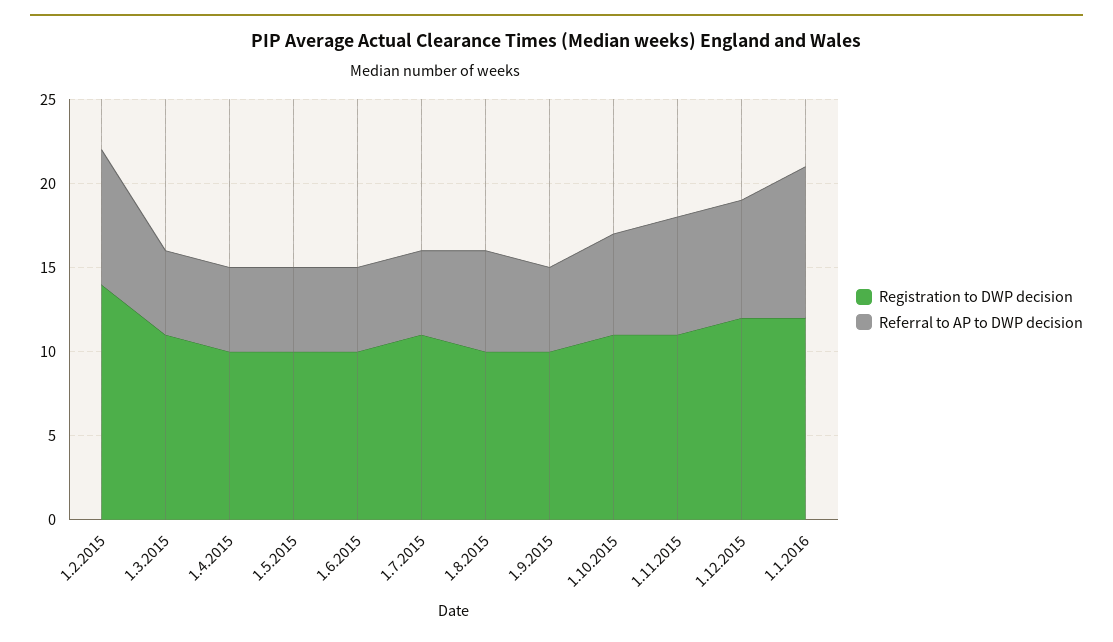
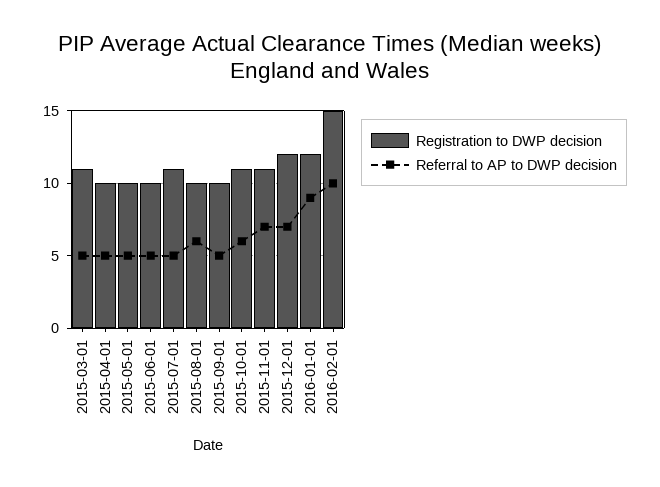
Registration to DWP decision, 1.2.2015: 14 -> none
Referral to AP to DWP decision, 1.2.2015: 8 -> none
Registration to DWP decision, 2016-02-01: none -> 15
Referral to AP to DWP decision, 2016-02-01: none -> 10

